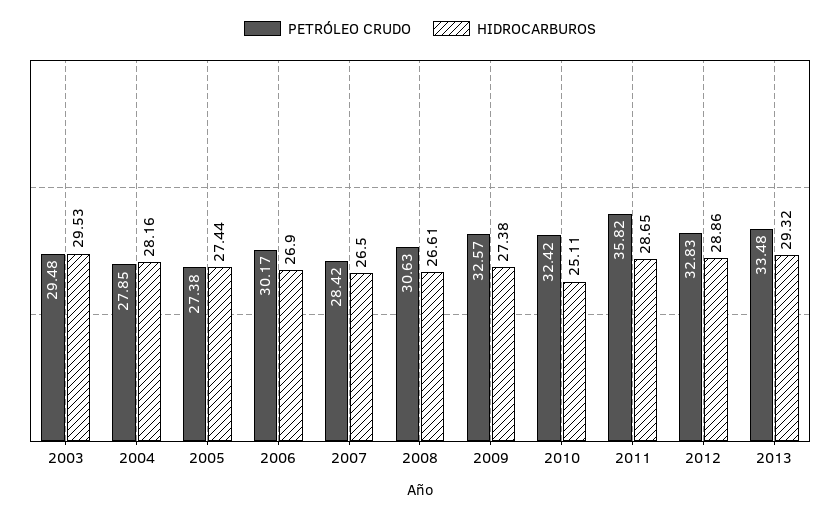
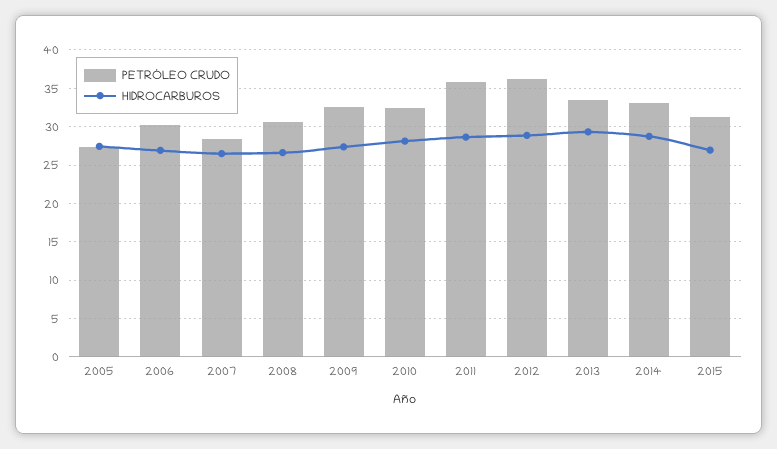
PETRÓLEO CRUDO, 2003: 29.48 -> none
HIDROCARBUROS, 2003: 29.53 -> none
PETRÓLEO CRUDO, 2004: 27.85 -> none
HIDROCARBUROS, 2004: 28.16 -> none
HIDROCARBUROS, 2010: 25.11 -> 28
PETRÓLEO CRUDO, 2012: 32.83 -> 36
PETRÓLEO CRUDO, 2014: none -> 33
HIDROCARBUROS, 2014: none -> 29
PETRÓLEO CRUDO, 2015: none -> 31
HIDROCARBUROS, 2015: none -> 27

